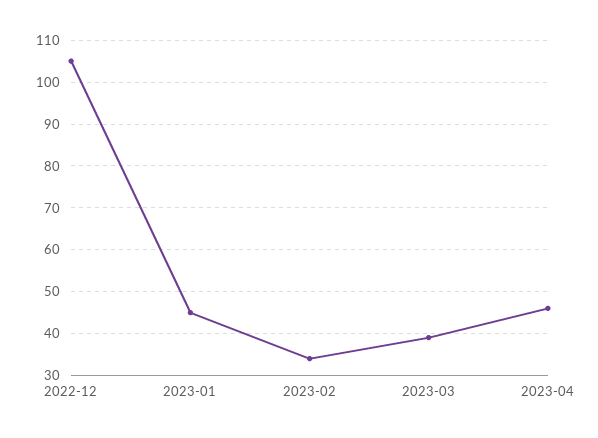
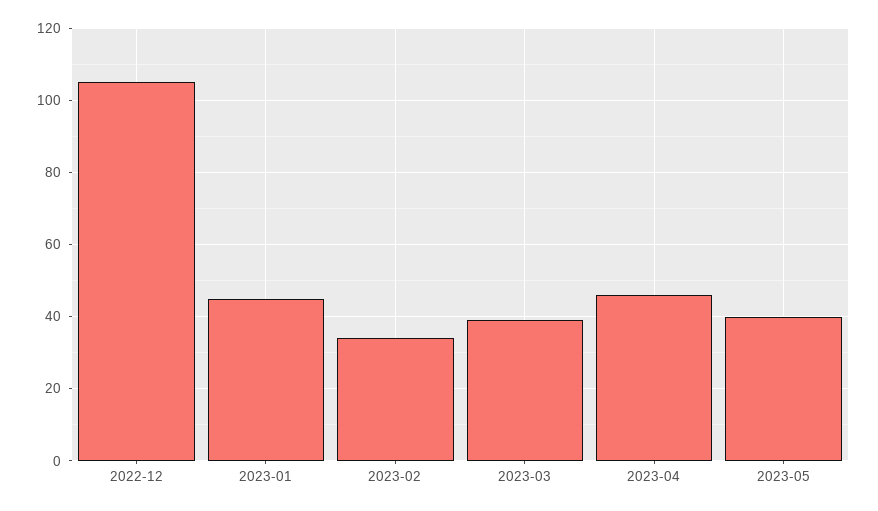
2023-05: none -> 40

